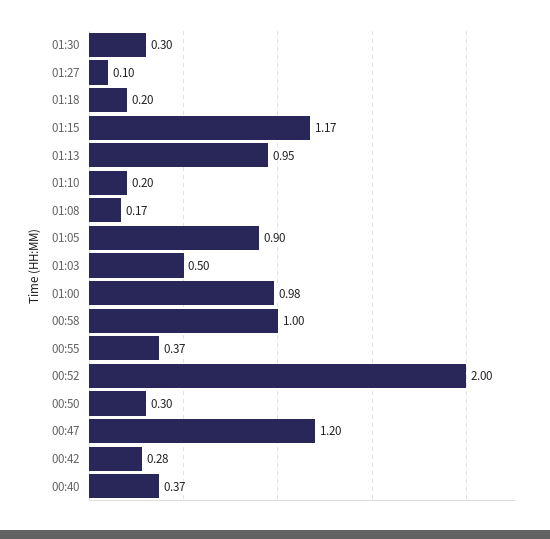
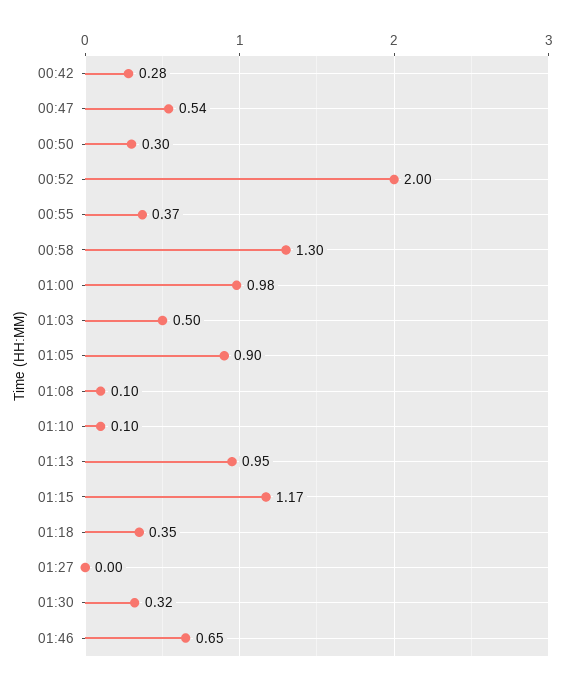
01:30: 0.3 -> 0.32
01:27: 0.1 -> 0
01:18: 0.2 -> 0.35
01:10: 0.2 -> 0.1
01:08: 0.17 -> 0.1
00:58: 1 -> 1.3
00:47: 1.2 -> 0.54
00:40: 0.37 -> none
01:46: none -> 0.65

